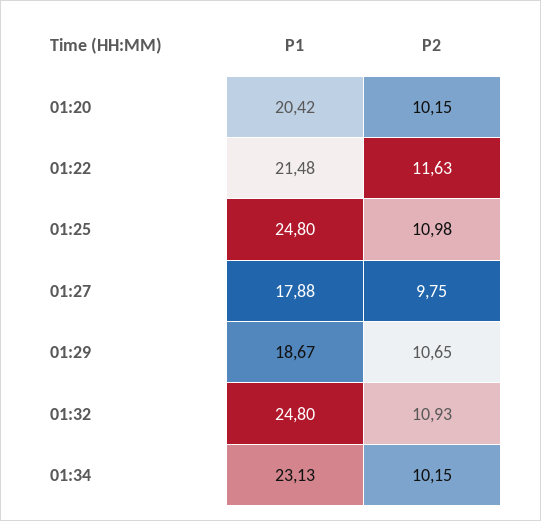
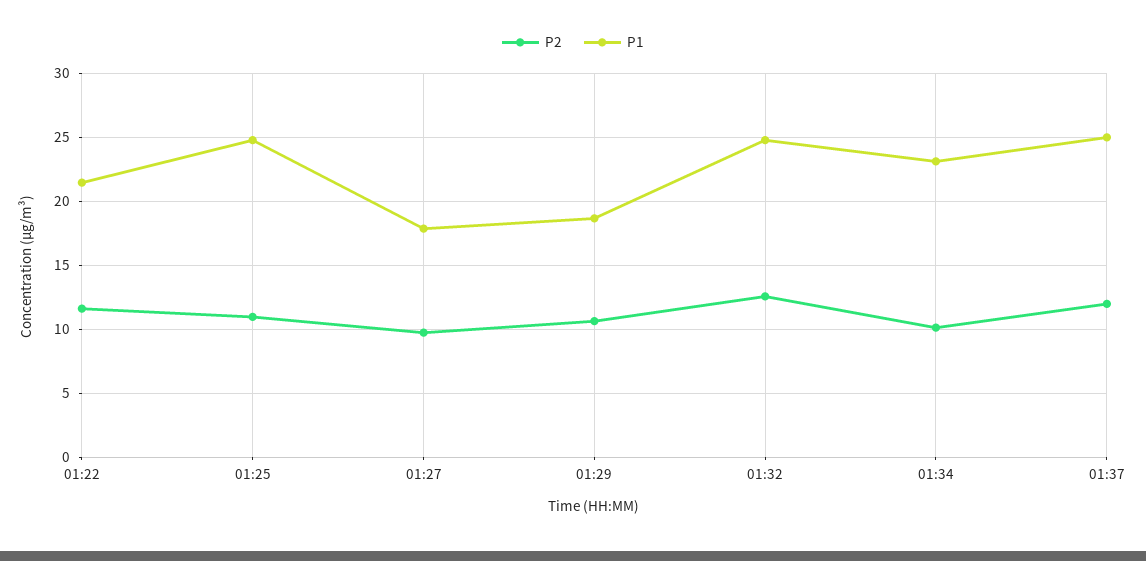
P1, 01:20: 20.42 -> none
P2, 01:20: 10.15 -> none
P2, 01:32: 10.93 -> 12.5
P2, 01:37: none -> 12
P1, 01:37: none -> 25

